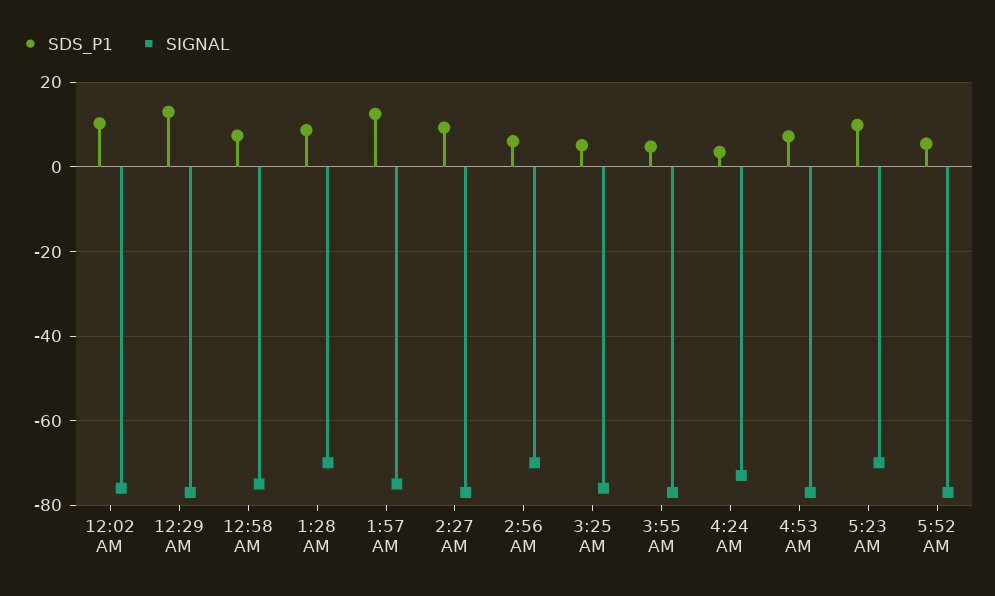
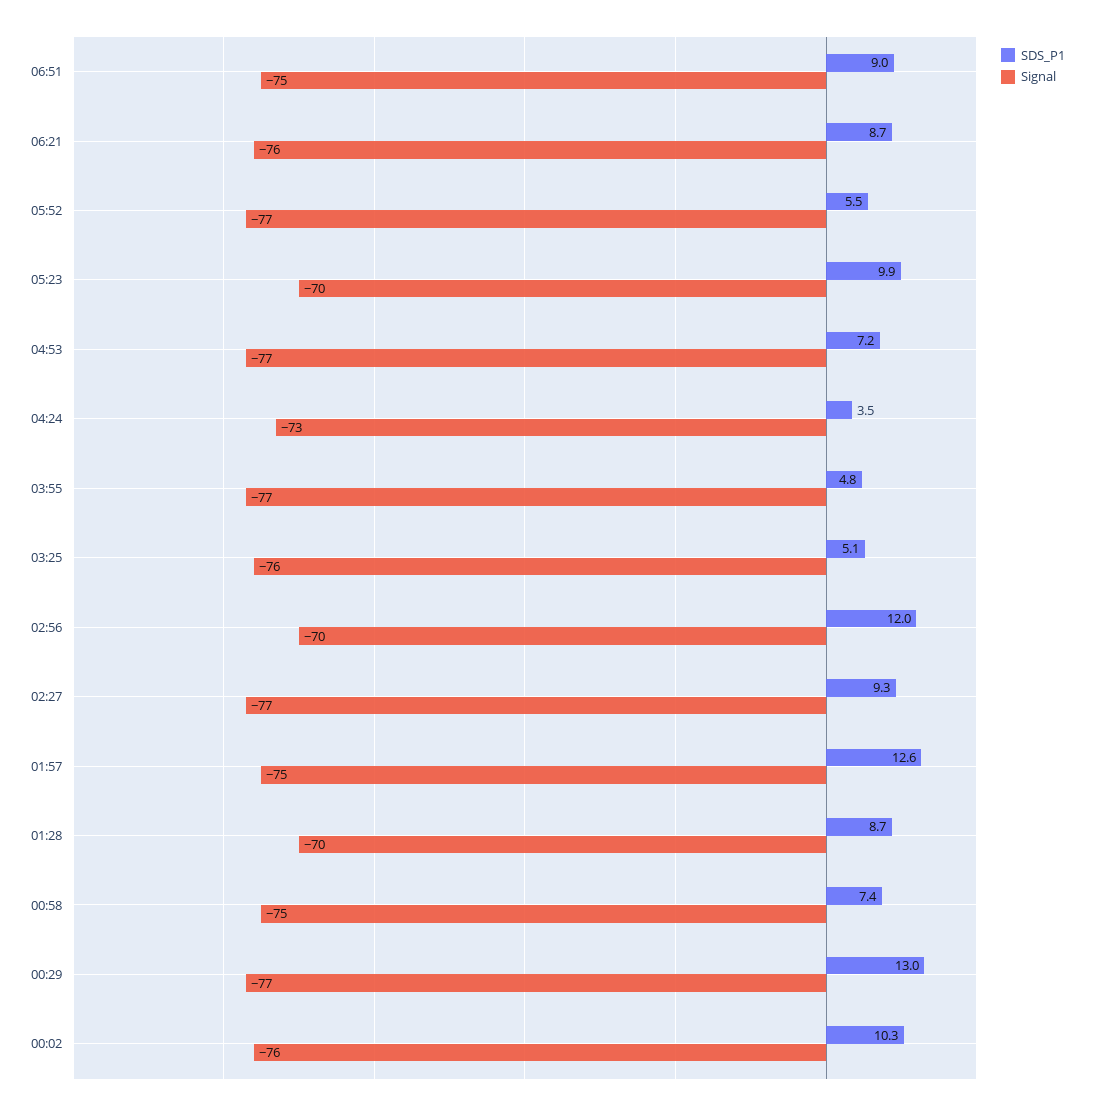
SDS_P1, 2:56 AM: 6 -> 12
SDS_P1, 06:51: none -> 9
SIGNAL, 06:51: none -> -75
SDS_P1, 06:21: none -> 8.7
SIGNAL, 06:21: none -> -76

